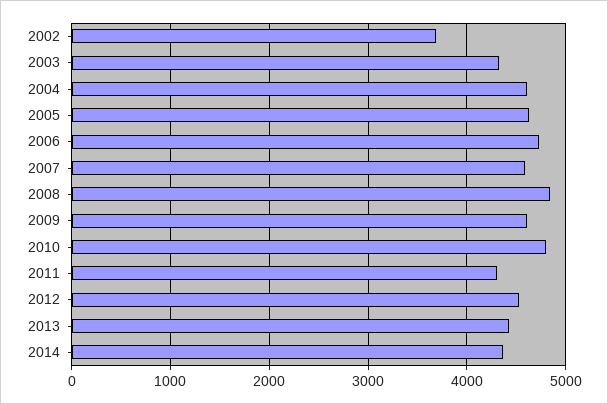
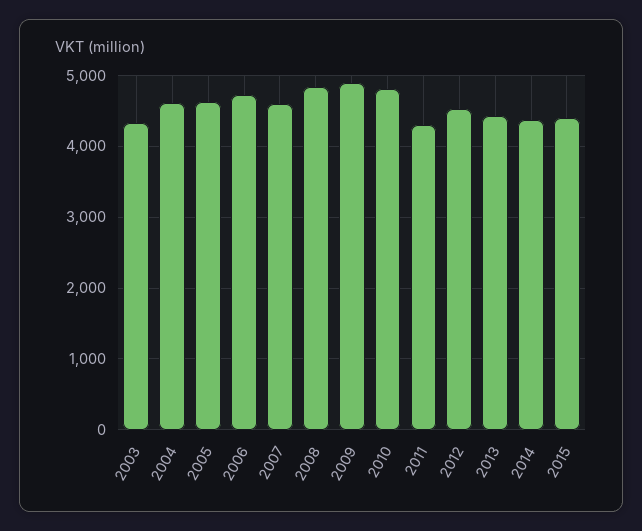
2002: 3700 -> none
2009: 4600 -> 4900
2015: none -> 4400

